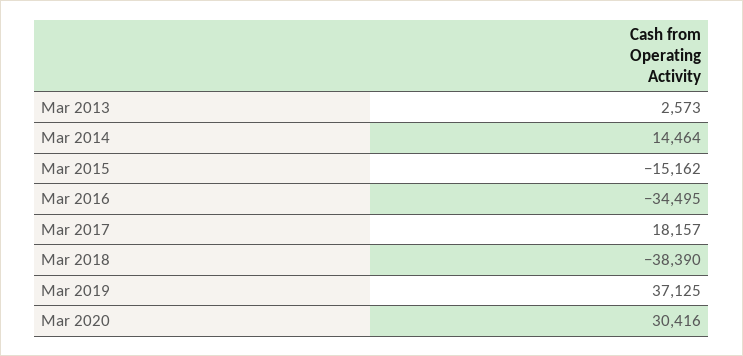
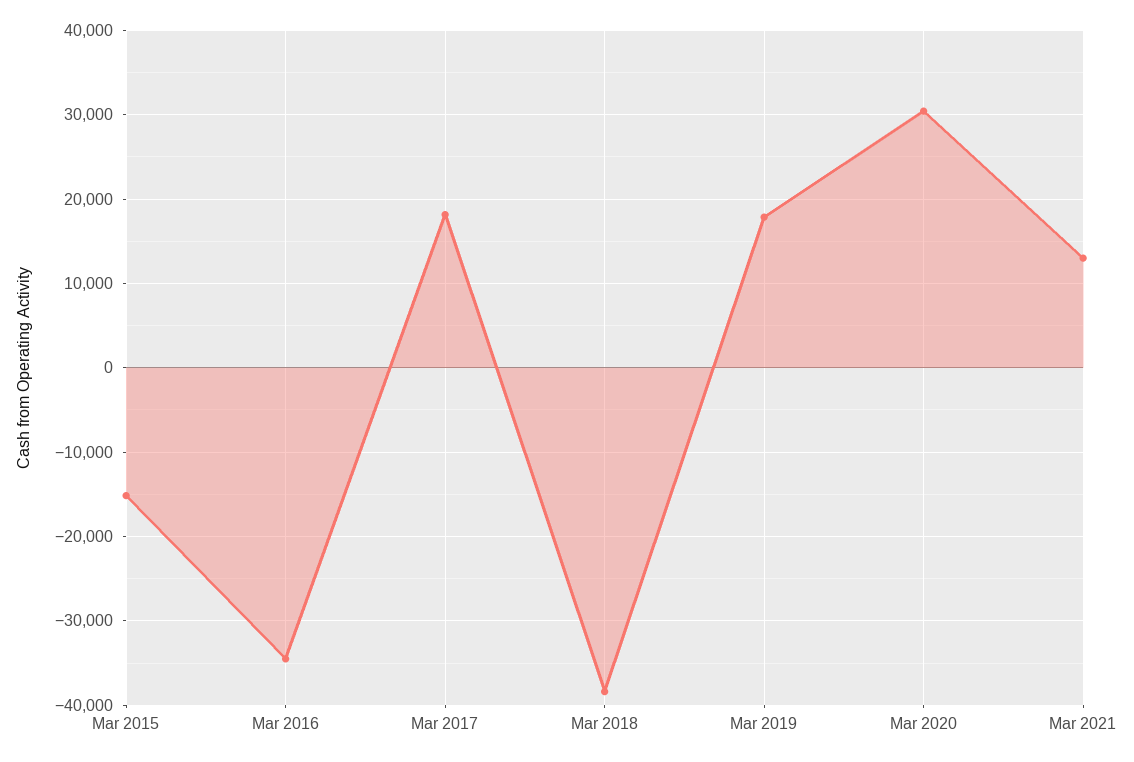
Mar 2013: 2573 -> none
Mar 2014: 14464 -> none
Mar 2019: 37125 -> 18000
Mar 2021: none -> 13000

